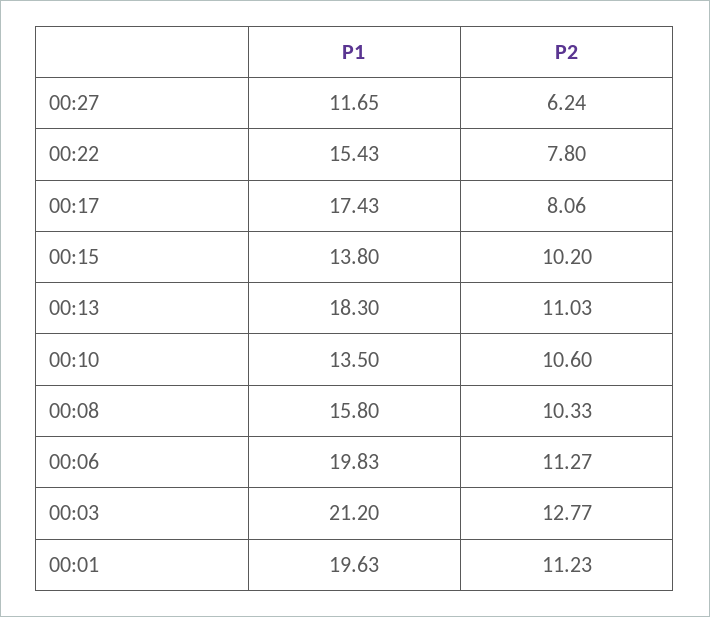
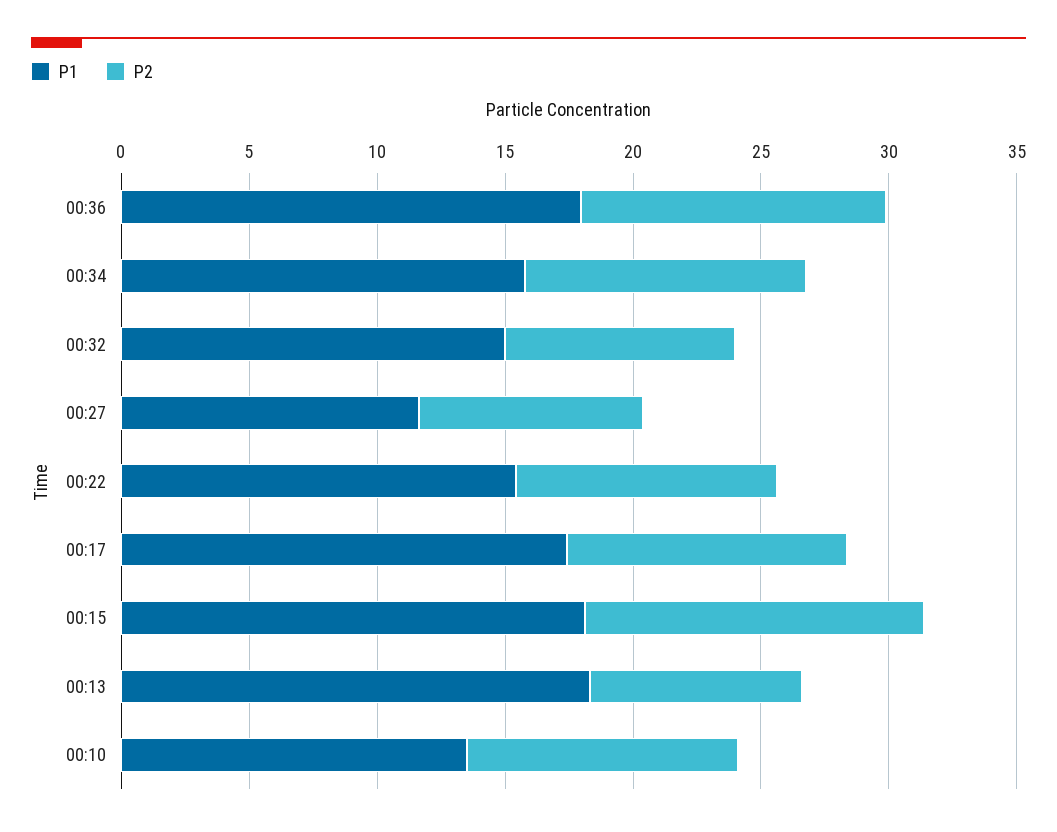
P2, 00:27: 6.24 -> 9
P2, 00:22: 7.8 -> 10
P2, 00:17: 8.06 -> 11
P1, 00:15: 13.8 -> 18
P2, 00:15: 10.2 -> 13
P2, 00:13: 11.03 -> 8
P1, 00:08: 15.8 -> none
P2, 00:08: 10.33 -> none
P1, 00:06: 19.83 -> none
P2, 00:06: 11.27 -> none
P1, 00:03: 21.2 -> none
P2, 00:03: 12.77 -> none
P1, 00:01: 19.63 -> none
P2, 00:01: 11.23 -> none
P1, 00:36: none -> 18
P2, 00:36: none -> 12
P1, 00:34: none -> 16
P2, 00:34: none -> 11
P1, 00:32: none -> 15
P2, 00:32: none -> 9

